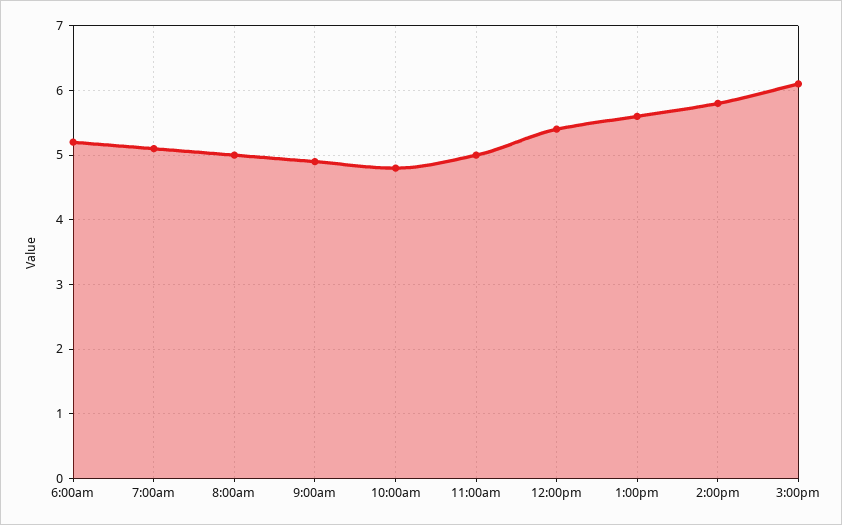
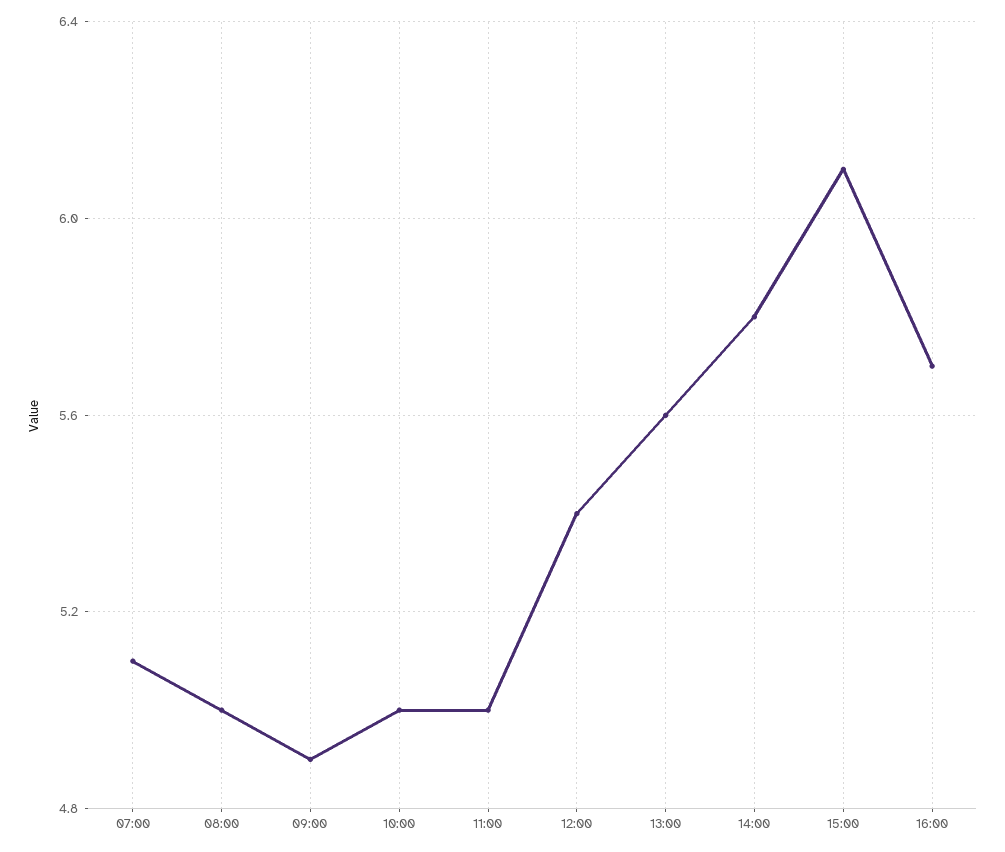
6:00am: 5.2 -> none
10:00am: 4.8 -> 5
16:00: none -> 5.7

